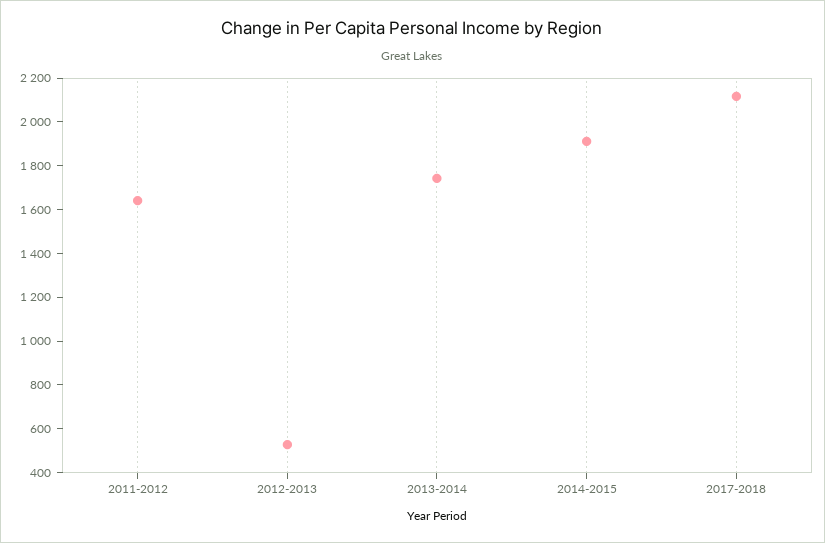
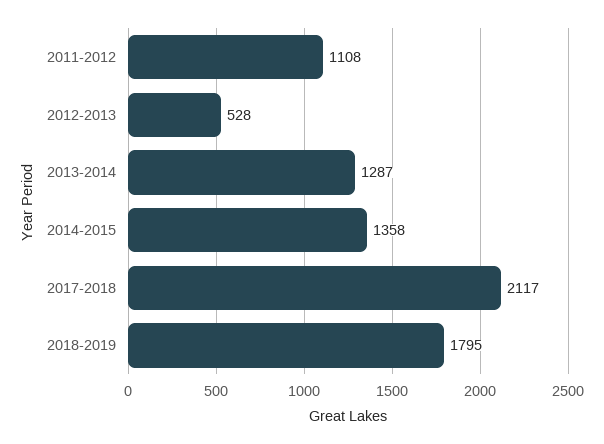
2011-2012: 1650 -> 1108
2013-2014: 1750 -> 1287
2014-2015: 1900 -> 1358
2018-2019: none -> 1795

